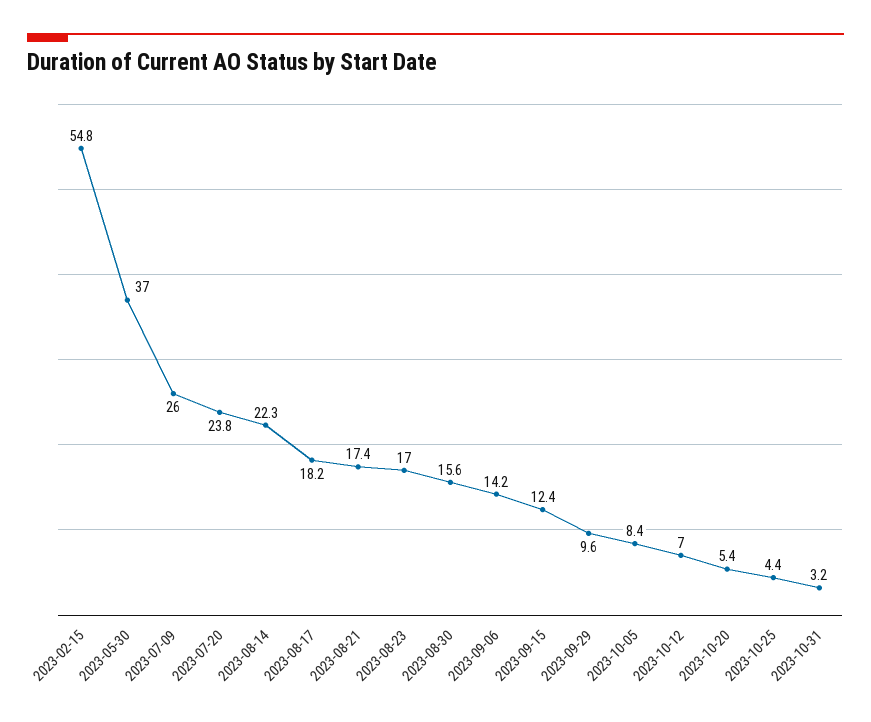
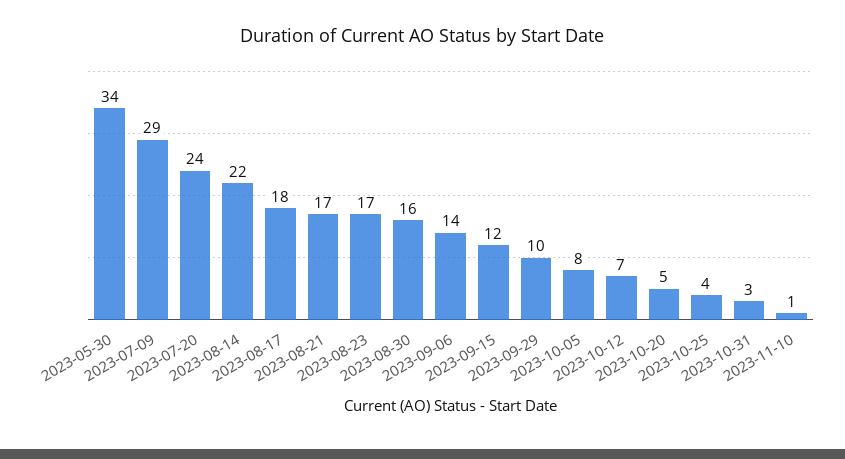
2023-02-15: 54.8 -> none
2023-05-30: 37 -> 34
2023-07-09: 26 -> 29
2023-11-10: none -> 1

